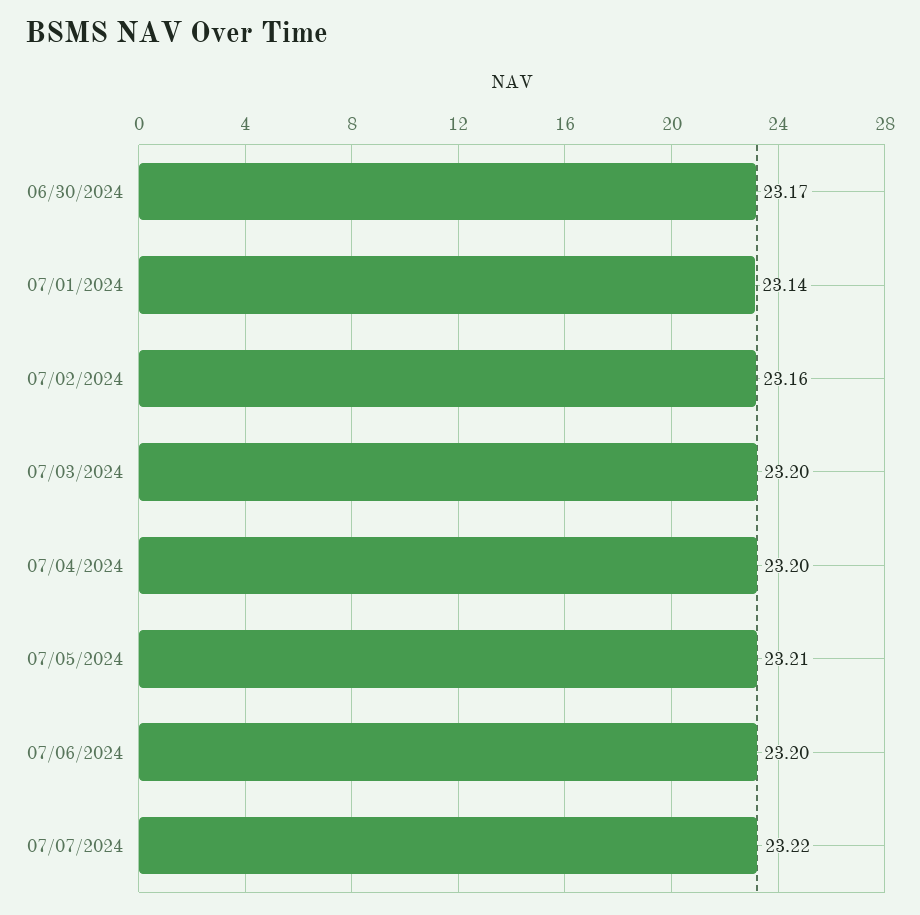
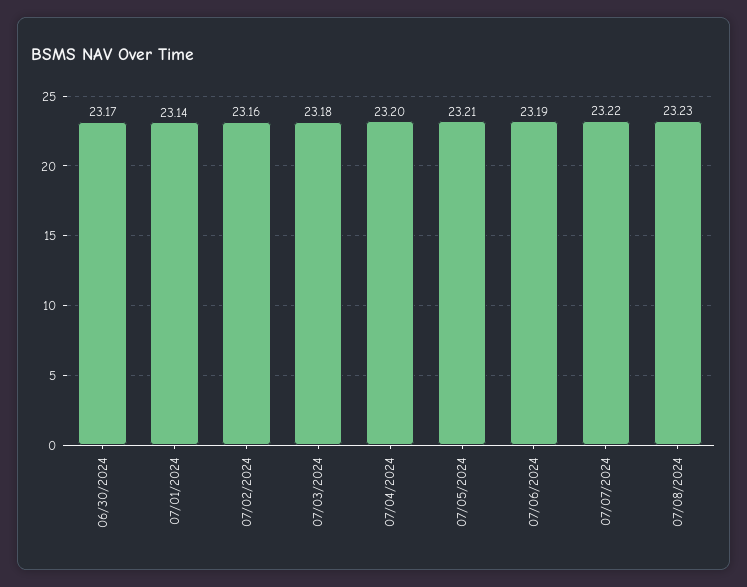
07/03/2024: 23.2 -> 23.18
07/06/2024: 23.2 -> 23.19
07/08/2024: none -> 23.23

